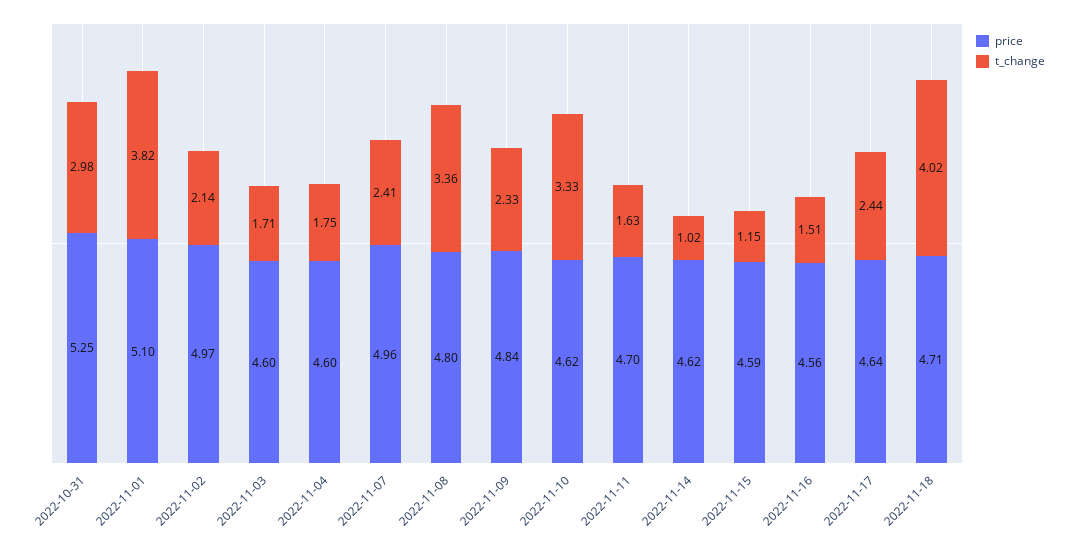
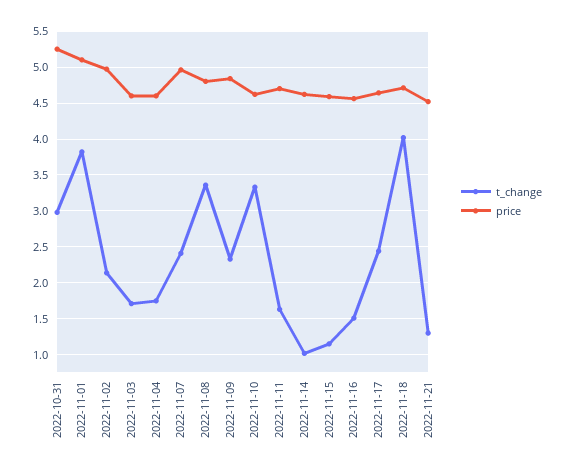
t_change, 2022-11-21: none -> 1.3
price, 2022-11-21: none -> 4.5

